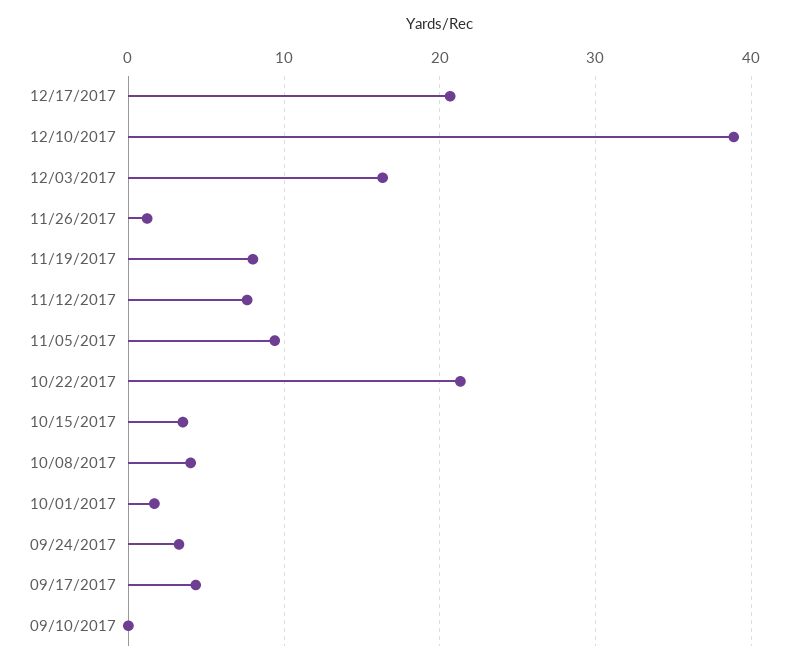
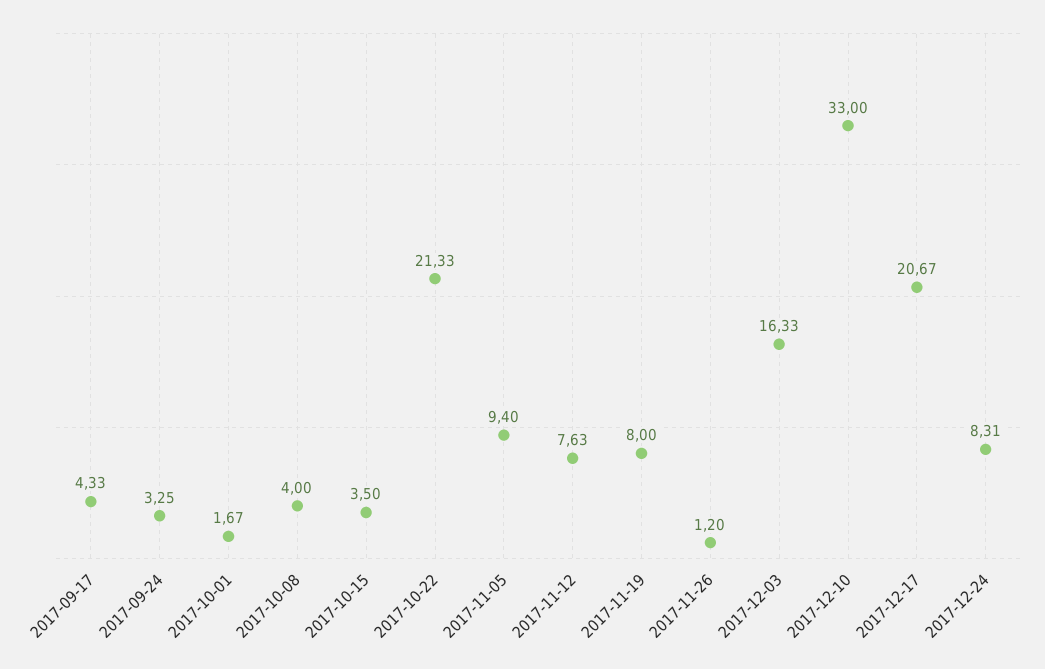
12/10/2017: 39 -> 33
09/10/2017: 0 -> none
2017-12-24: none -> 8.31

